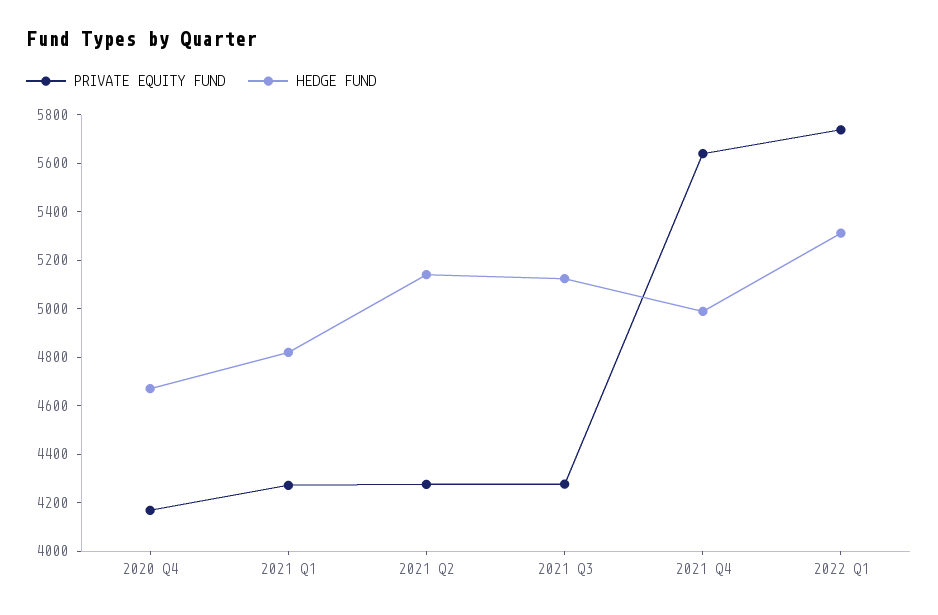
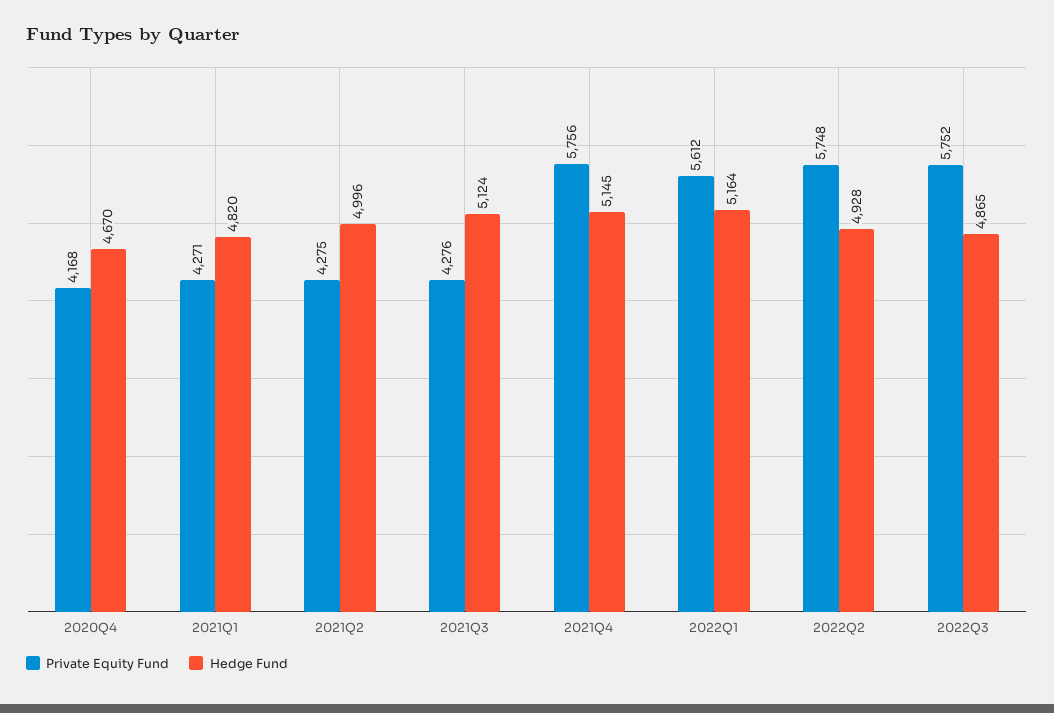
HEDGE FUND, 2021 Q2: 5150 -> 4996
PRIVATE EQUITY FUND, 2021 Q4: 5650 -> 5756
HEDGE FUND, 2021 Q4: 5000 -> 5145
PRIVATE EQUITY FUND, 2022 Q1: 5750 -> 5612
HEDGE FUND, 2022 Q1: 5300 -> 5164
PRIVATE EQUITY FUND, 2022Q2: none -> 5748
HEDGE FUND, 2022Q2: none -> 4928
PRIVATE EQUITY FUND, 2022Q3: none -> 5752
HEDGE FUND, 2022Q3: none -> 4865

